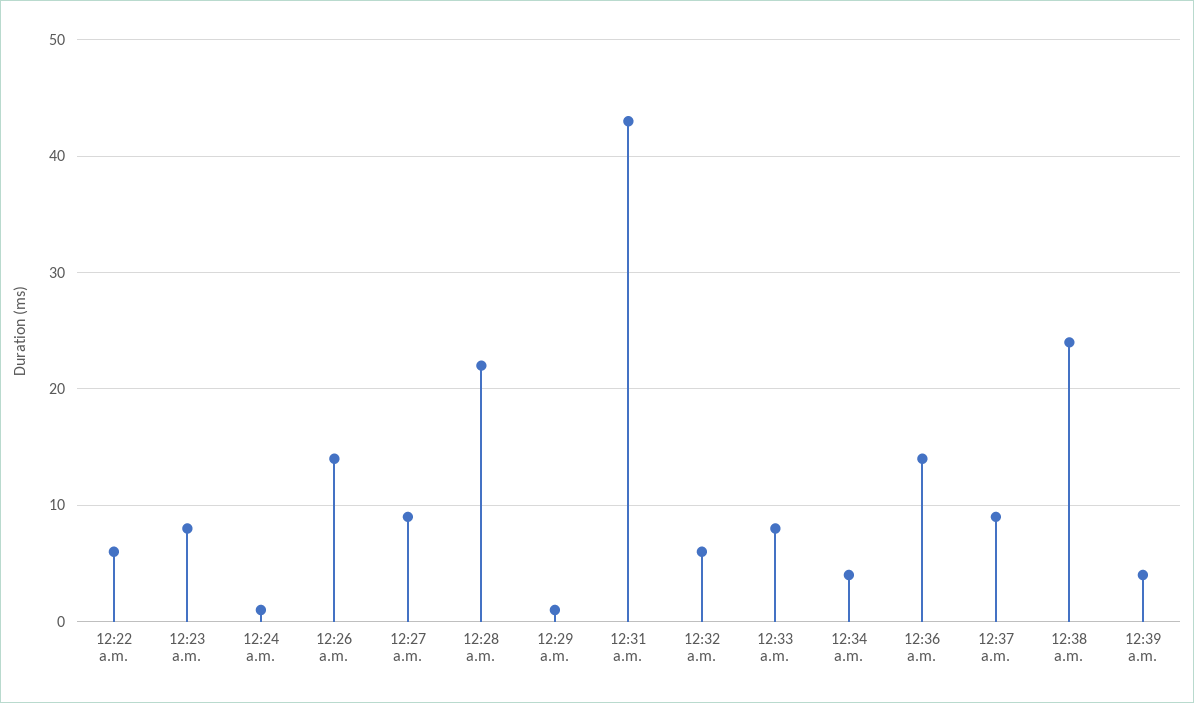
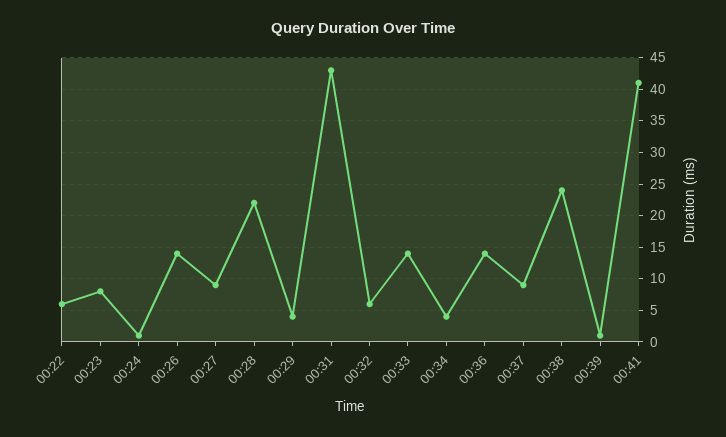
12:29 a.m.: 1 -> 4
12:33 a.m.: 8 -> 14
12:39 a.m.: 4 -> 1
00:41: none -> 41

